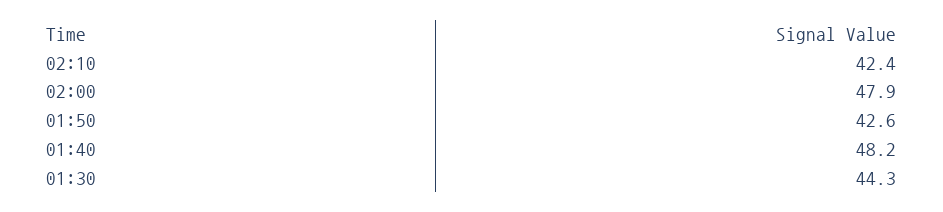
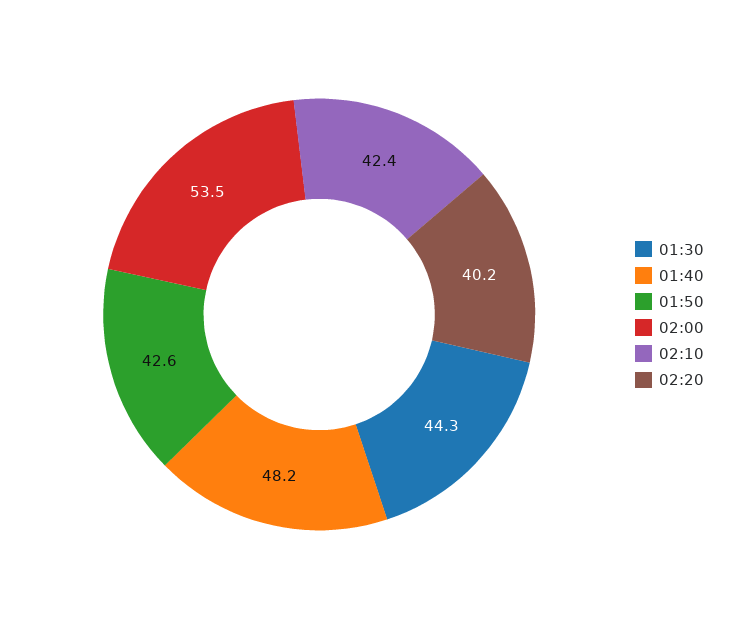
02:00: 47.9 -> 53.5
02:20: none -> 40.2

